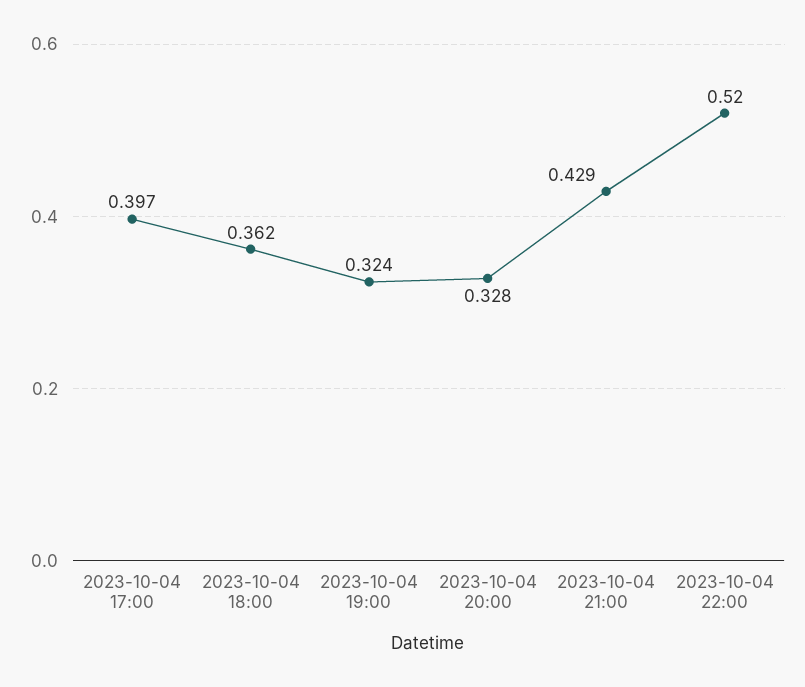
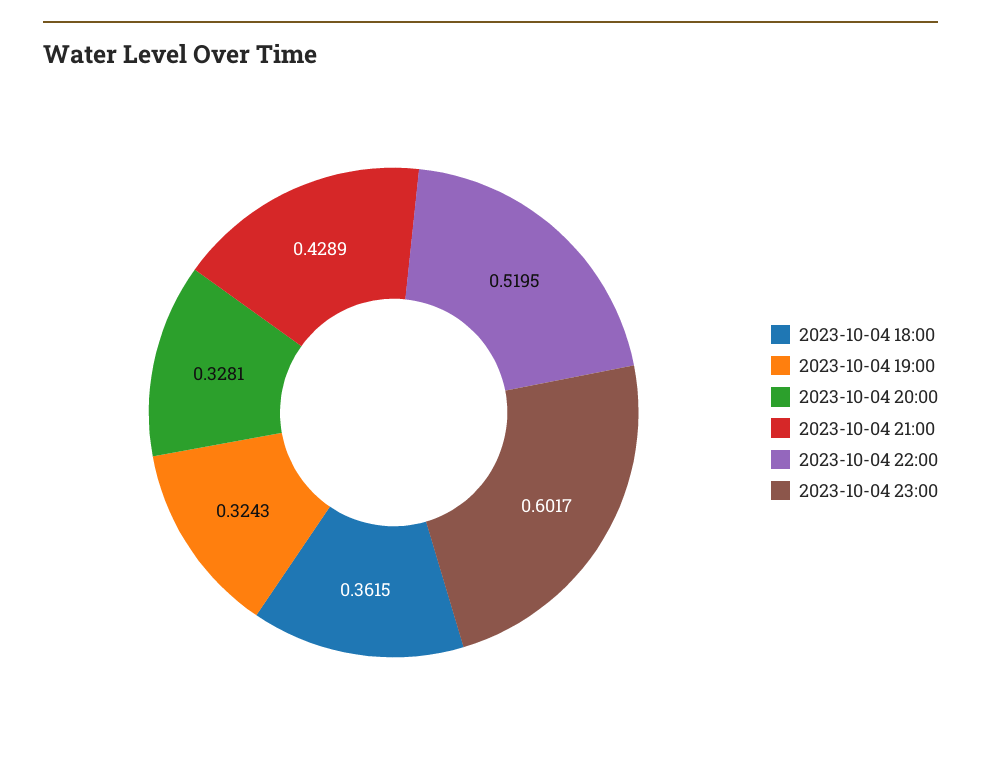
2023-10-04 17:00: 0.397 -> none
2023-10-04 23:00: none -> 0.6017

